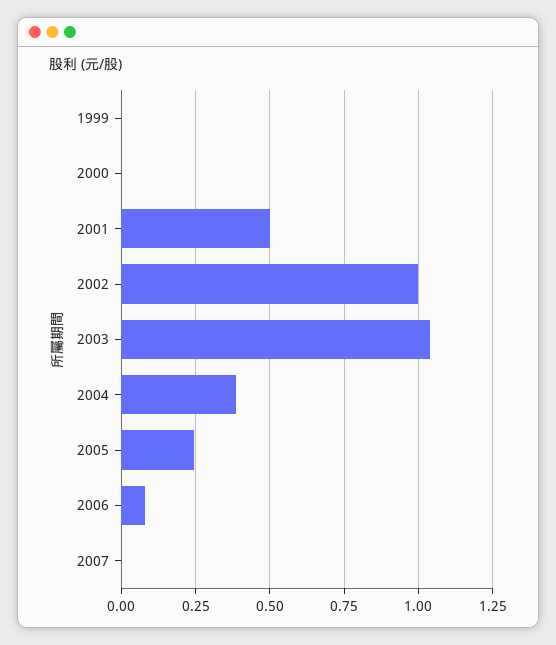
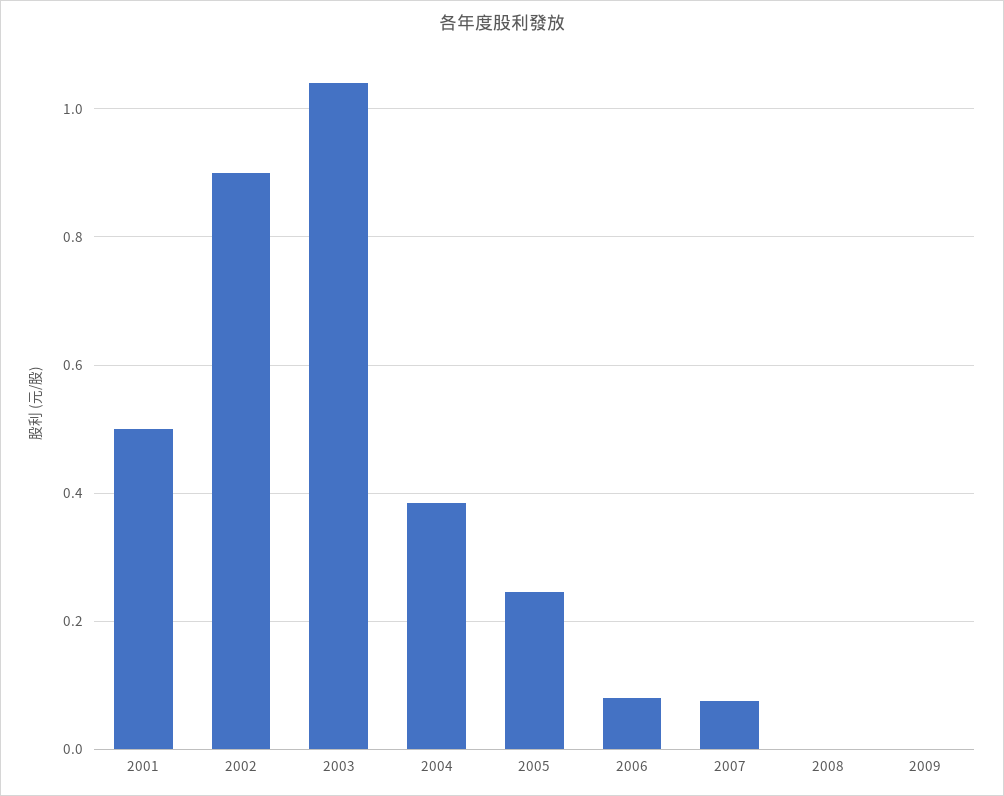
1999: 0 -> none
2000: 0 -> none
2002: 1 -> 0.9
2007: 0 -> 0.08
2008: none -> 0
2009: none -> 0

